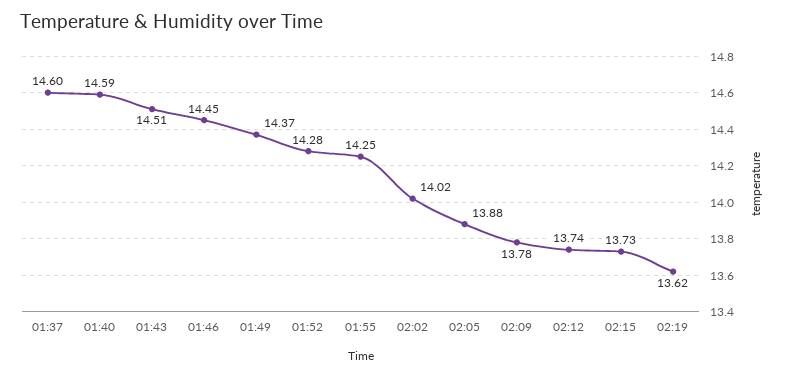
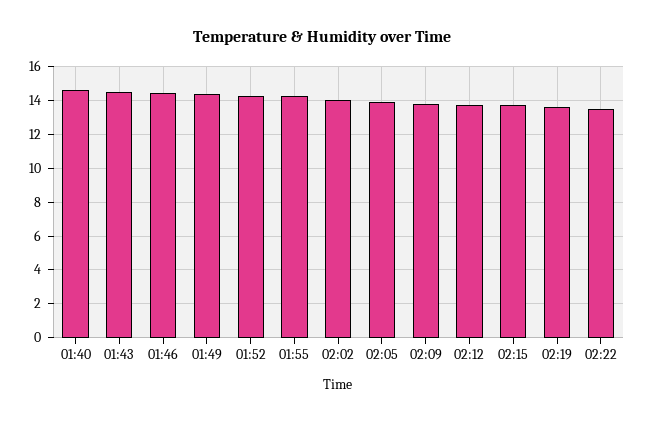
01:37: 14.6 -> none
02:22: none -> 13.5

